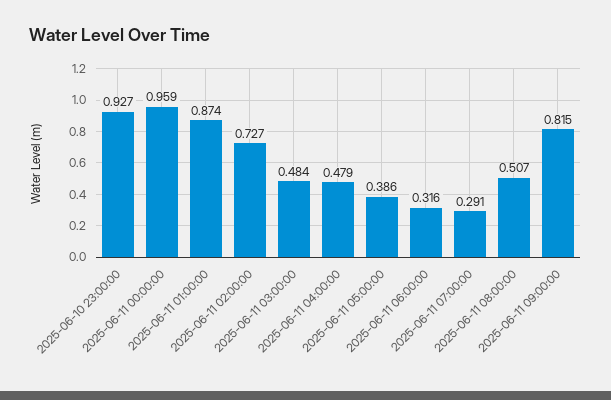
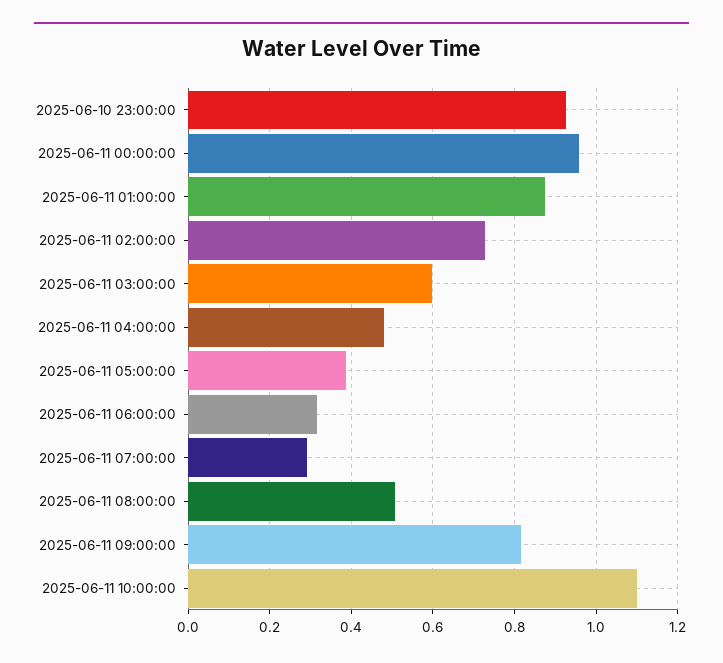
2025-06-11 03:00:00: 0.484 -> 0.6
2025-06-11 10:00:00: none -> 1.1

